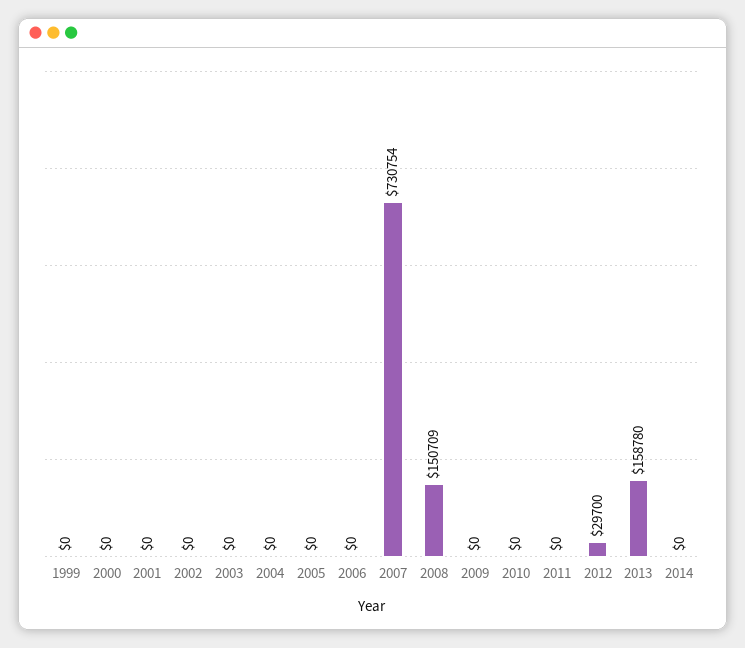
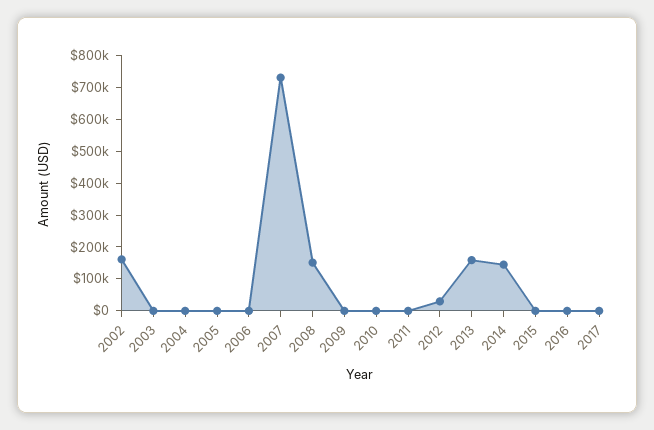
1999: 0 -> none
2000: 0 -> none
2001: 0 -> none
2002: 0 -> 150000
2014: 0 -> 150000
2015: none -> 0
2016: none -> 0
2017: none -> 0

